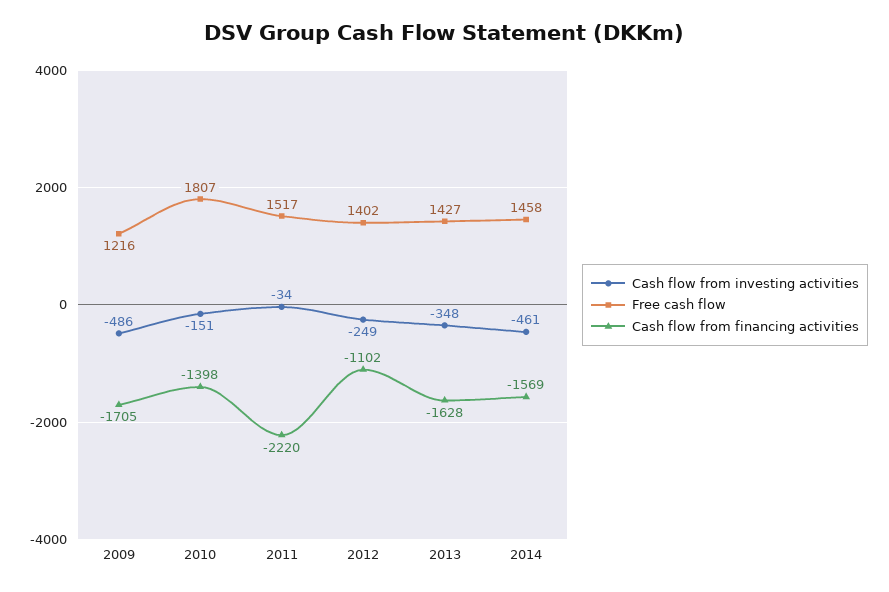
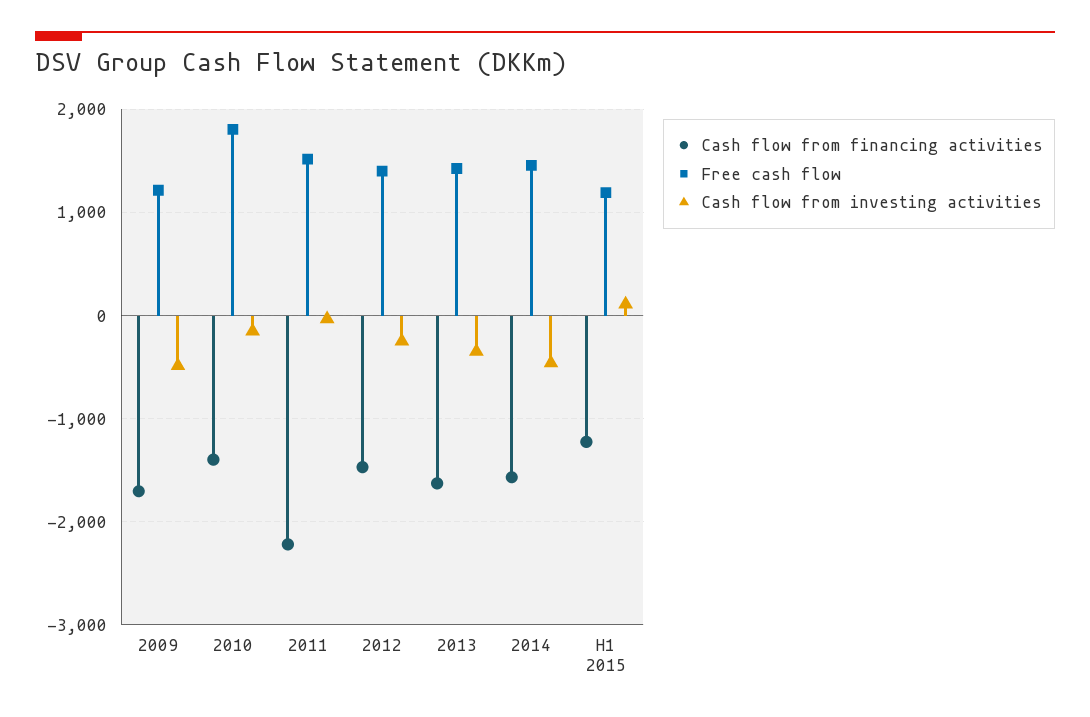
Cash flow from financing activities, 2012: -1102 -> -1500
Cash flow from financing activities, H1 2015: none -> -1200
Free cash flow, H1 2015: none -> 1200
Cash flow from investing activities, H1 2015: none -> 100

